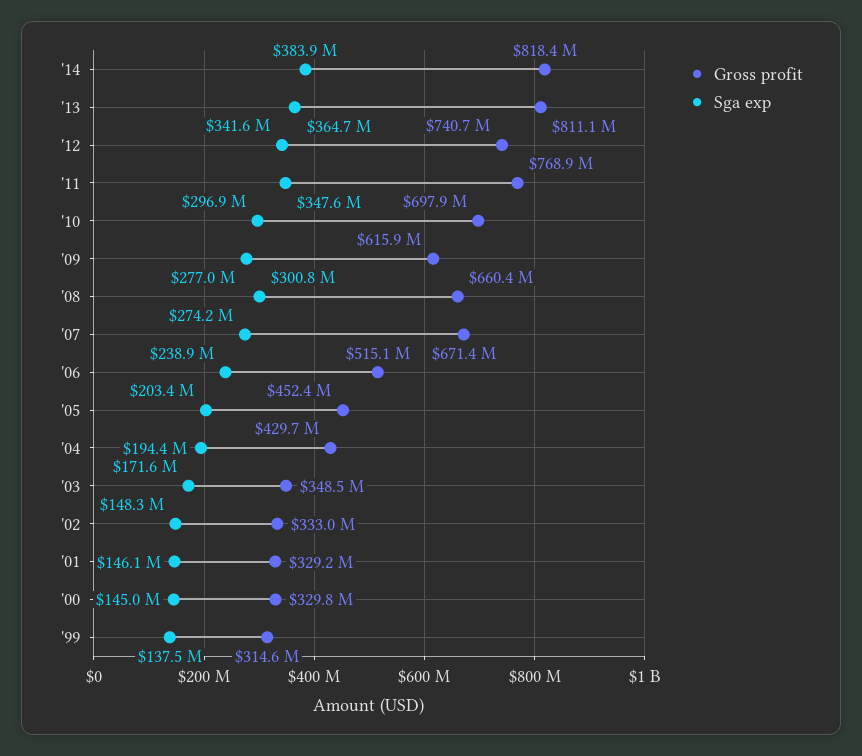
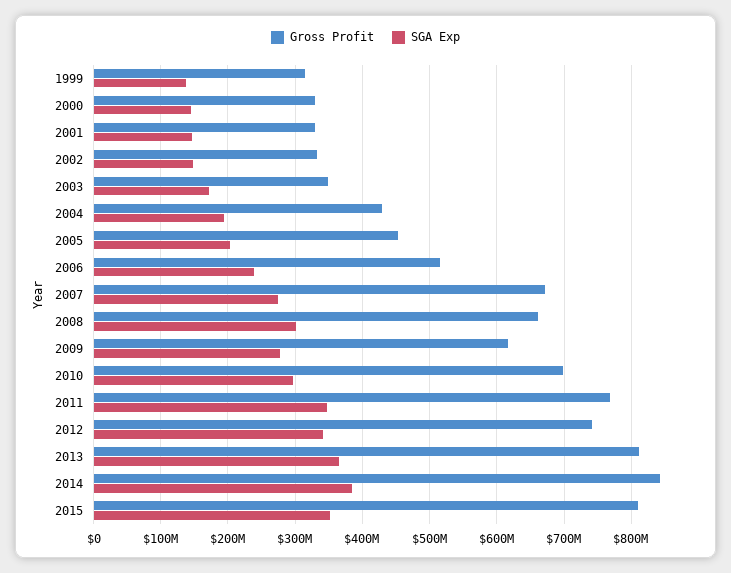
Gross profit, '14: 818400000 -> 840000000
Gross profit, 2015: none -> 810000000
Sga exp, 2015: none -> 350000000

